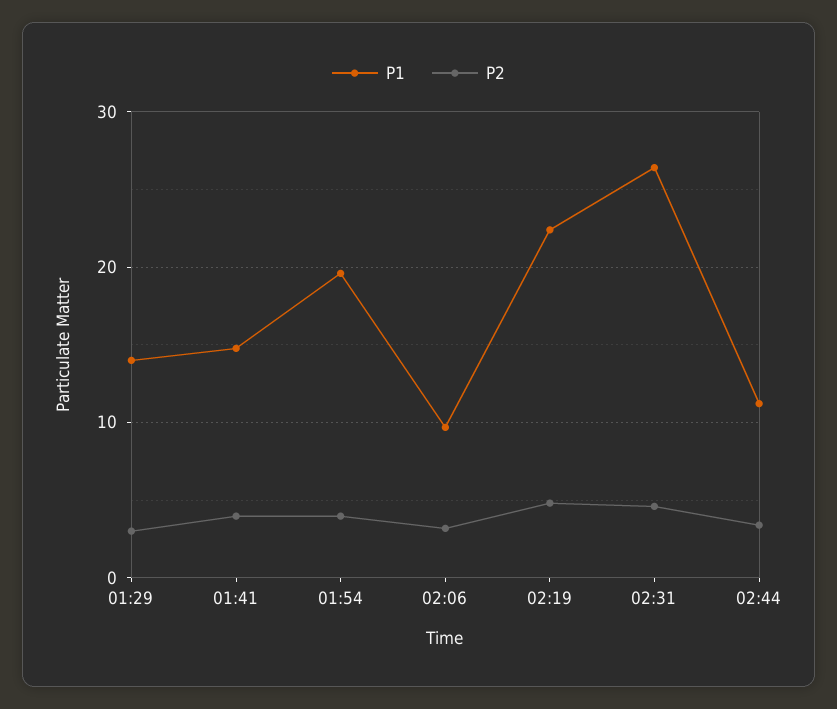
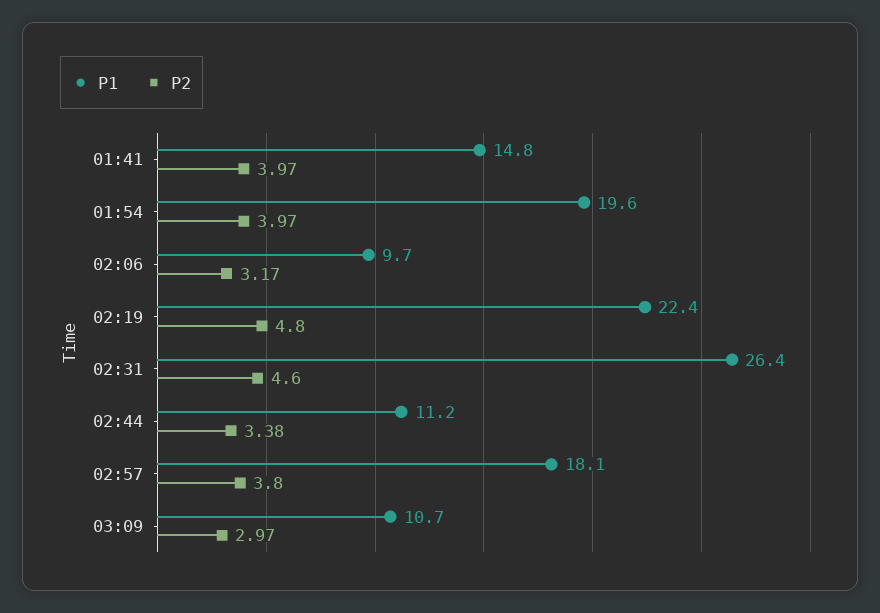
P1, 01:29: 14 -> none
P2, 01:29: 3 -> none
P1, 02:57: none -> 18.1
P2, 02:57: none -> 3.8
P1, 03:09: none -> 10.7
P2, 03:09: none -> 2.97

